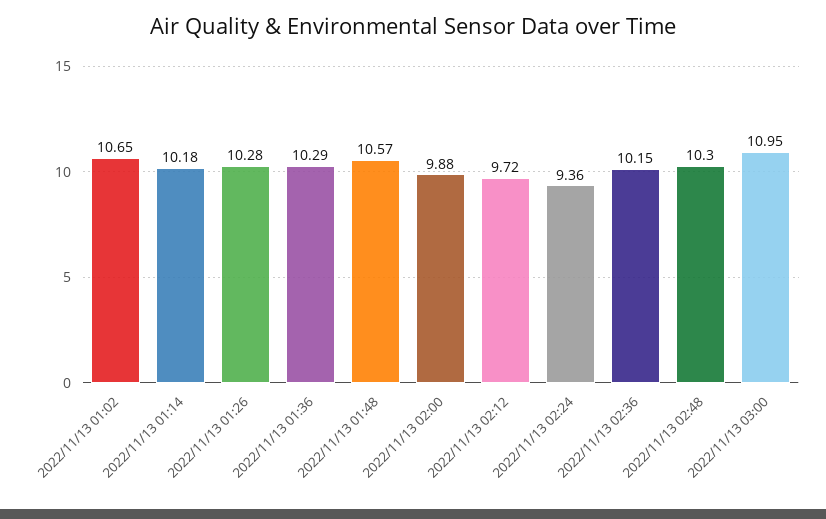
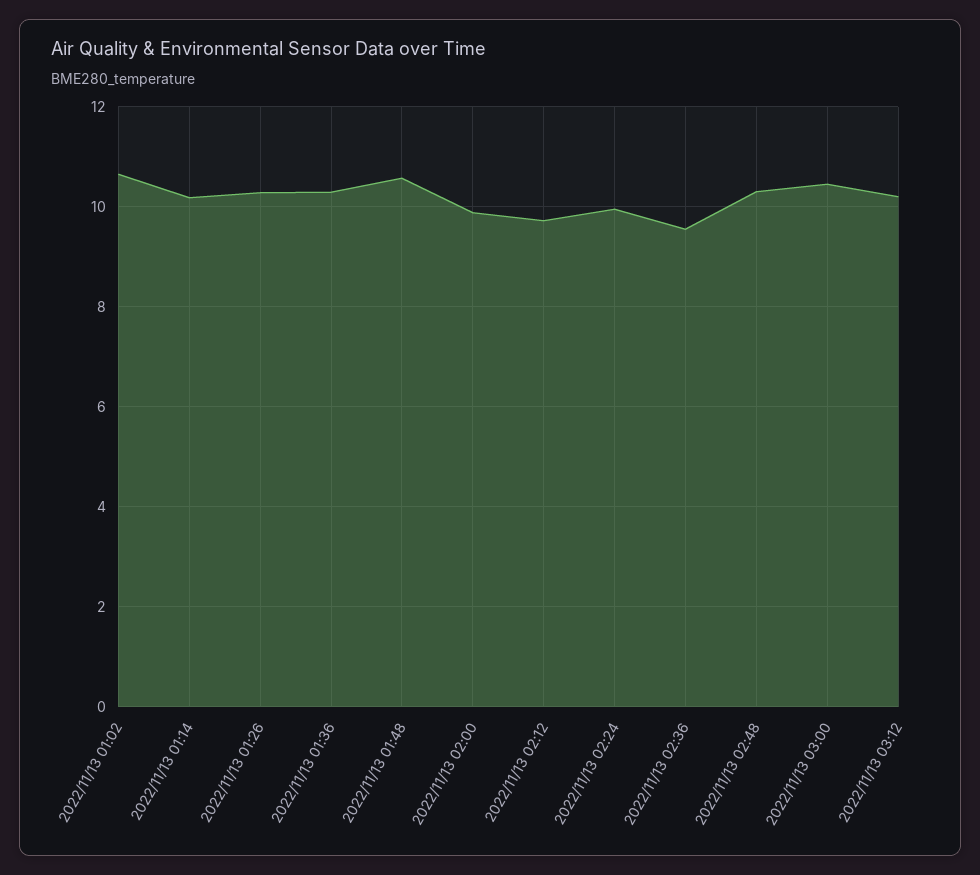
2022/11/13 02:24: 9.36 -> 10
2022/11/13 02:36: 10.15 -> 9.6
2022/11/13 03:00: 10.95 -> 10.4
2022/11/13 03:12: none -> 10.2

